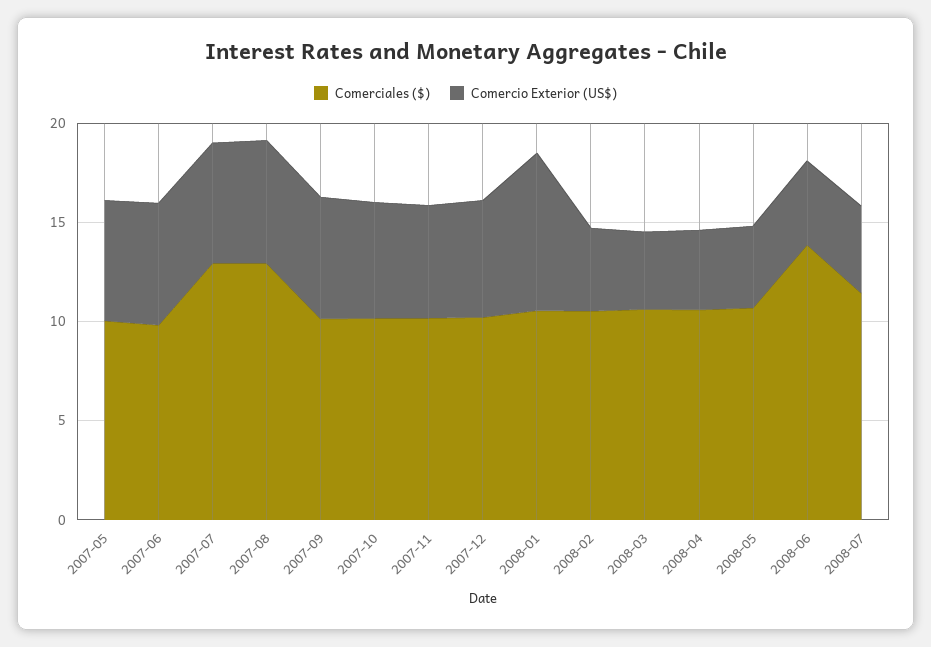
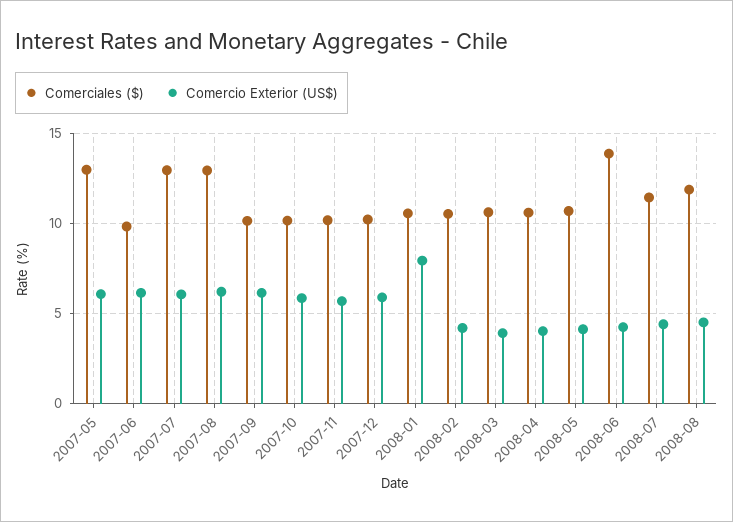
Comerciales ($), 2007-05: 10 -> 13
Comerciales ($), 2008-08: none -> 12
Comercio Exterior (US$), 2008-08: none -> 4.5

